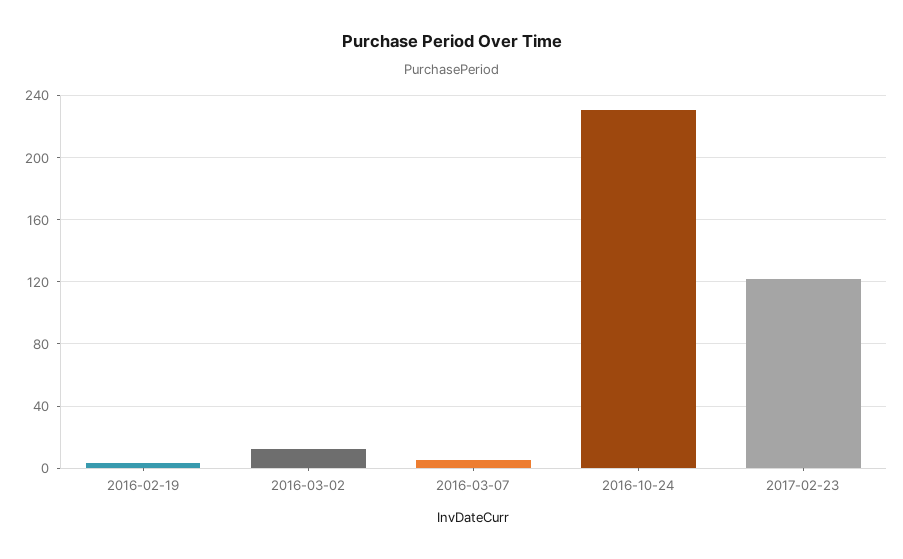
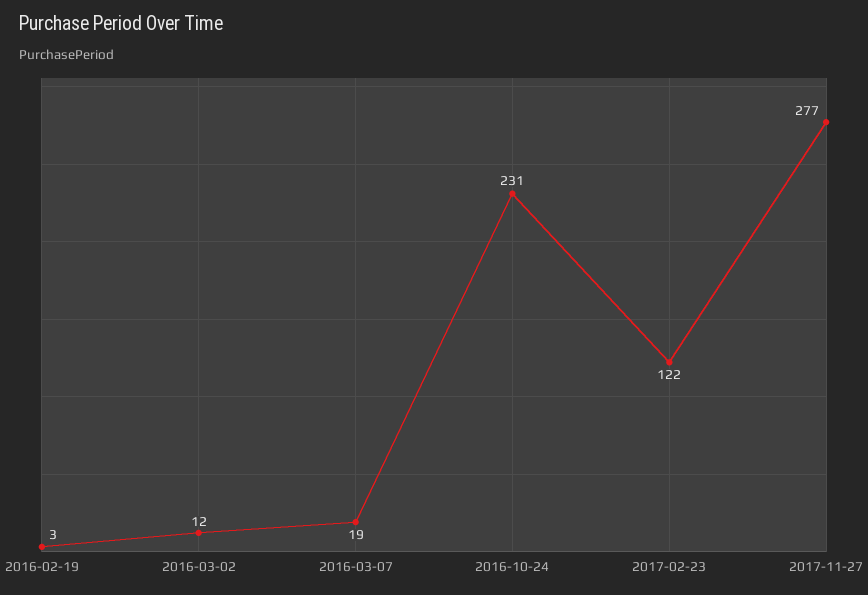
2016-03-07: 5 -> 19
2017-11-27: none -> 277

